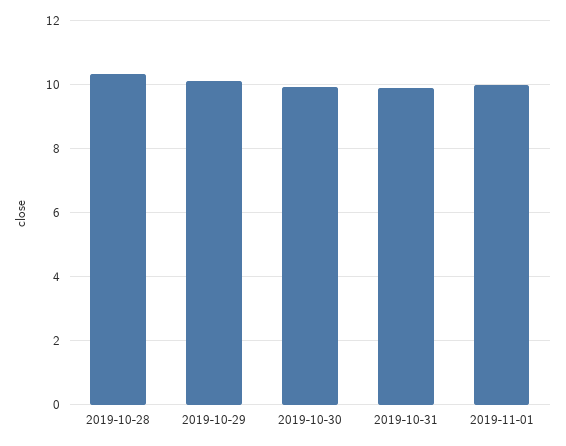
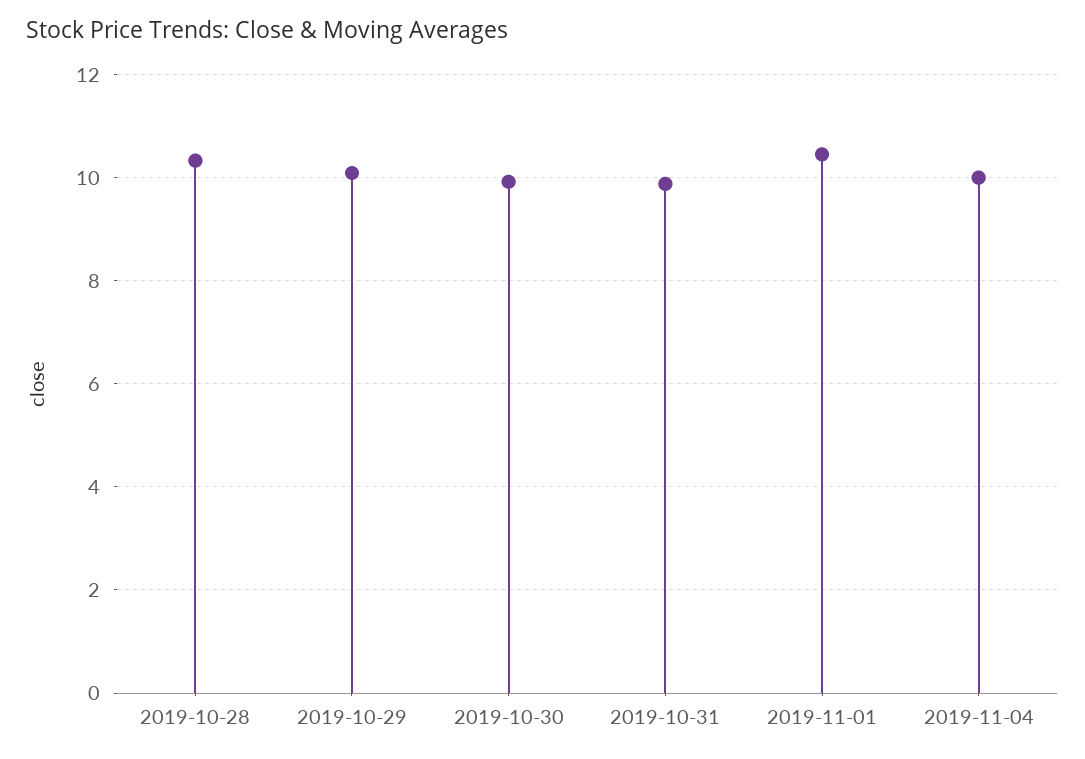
2019-11-01: 10 -> 10.4
2019-11-04: none -> 10

